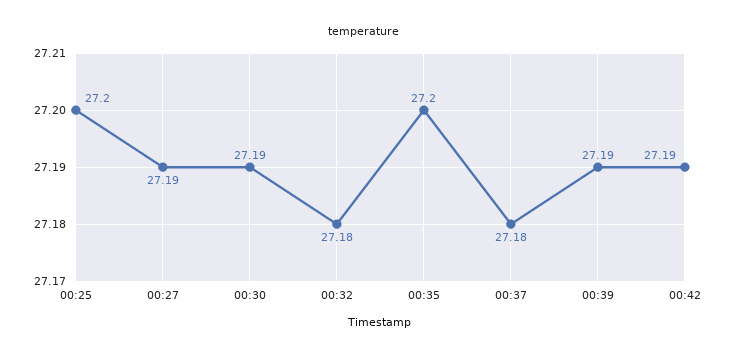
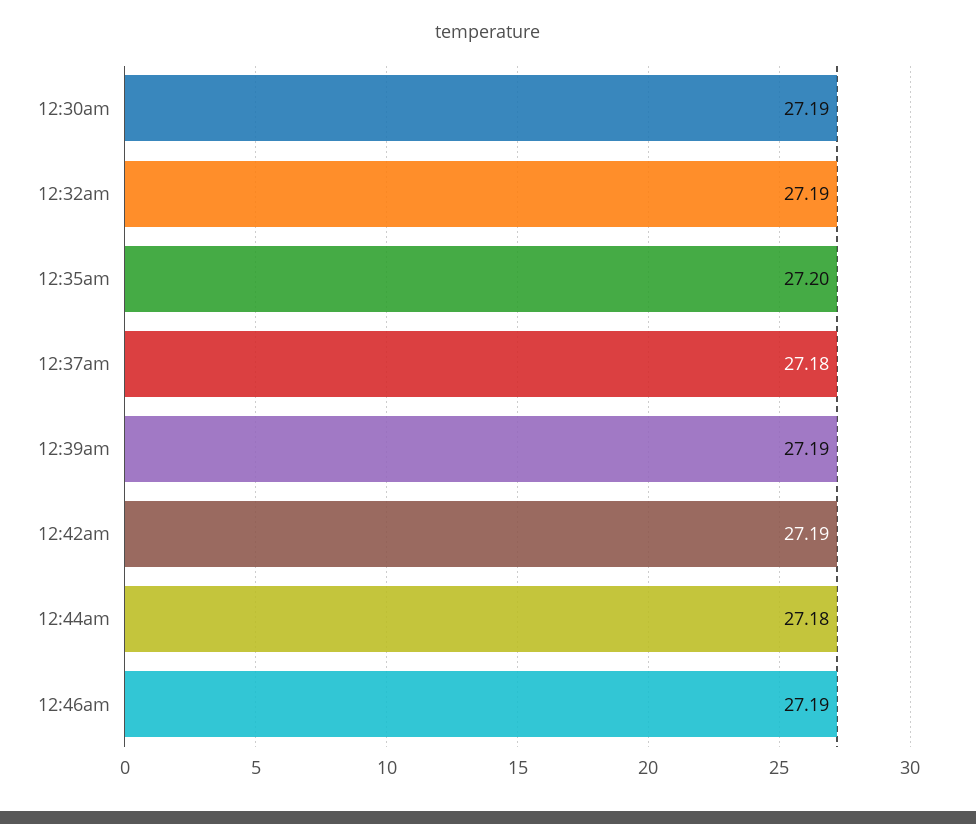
00:25: 27.2 -> none
00:27: 27.19 -> none
00:32: 27.18 -> 27.19
12:44am: none -> 27.18
12:46am: none -> 27.19

